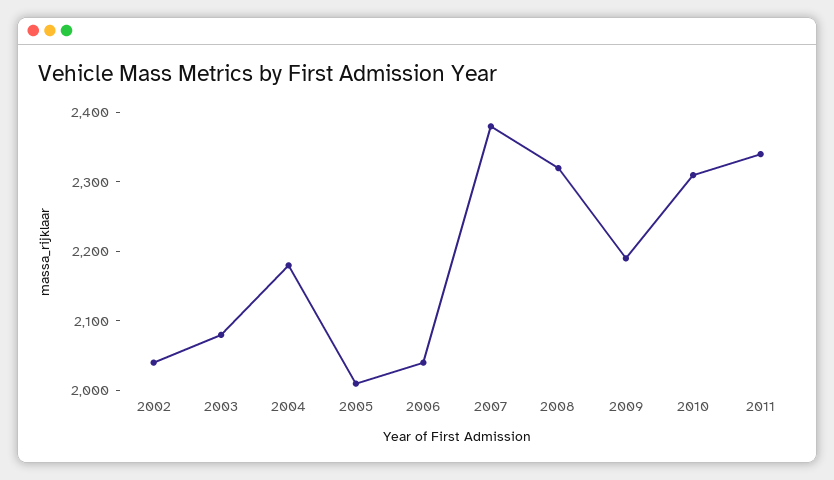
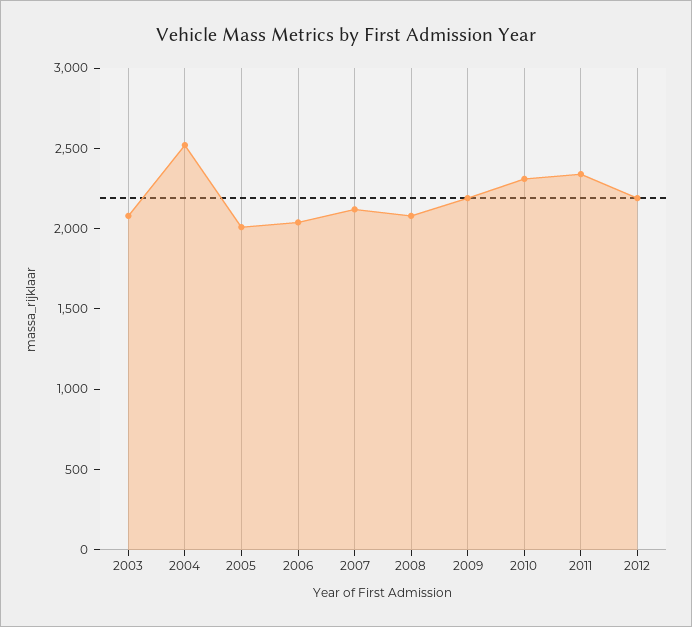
2002: 2040 -> none
2004: 2180 -> 2500
2007: 2380 -> 2100
2008: 2320 -> 2100
2012: none -> 2200

